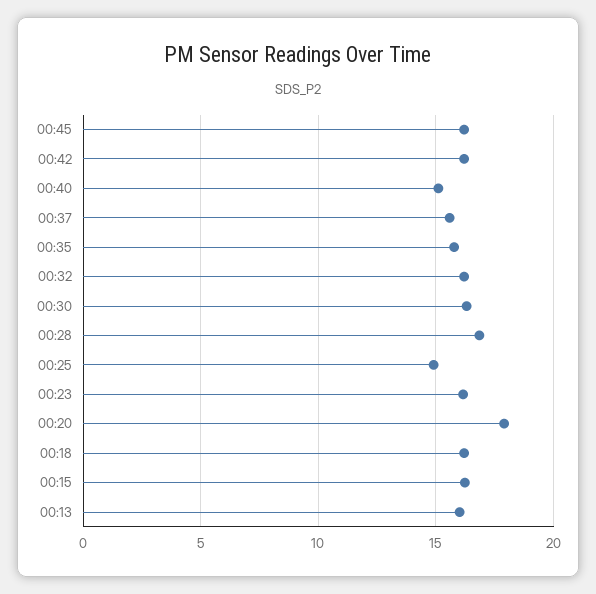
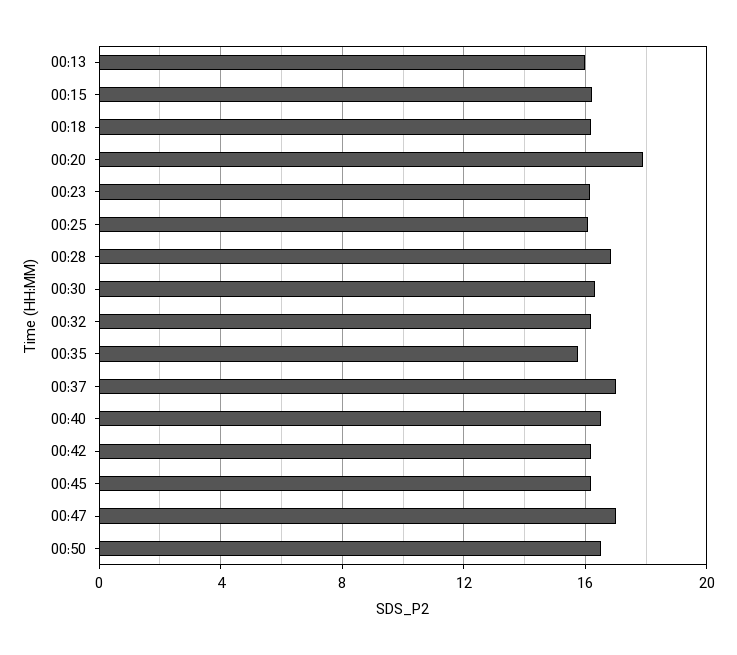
00:40: 15 -> 16.5
00:37: 15.5 -> 17
00:25: 15 -> 16
00:47: none -> 17
00:50: none -> 16.5

